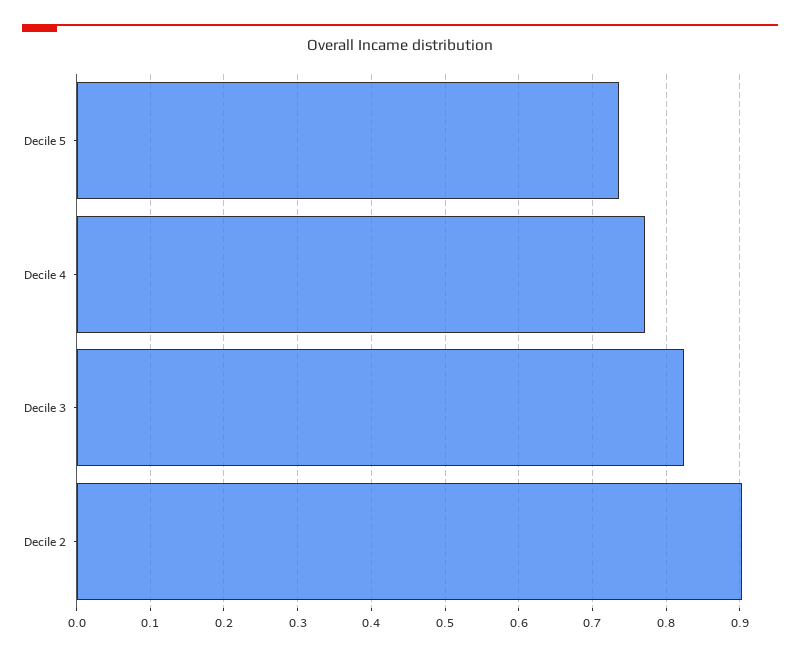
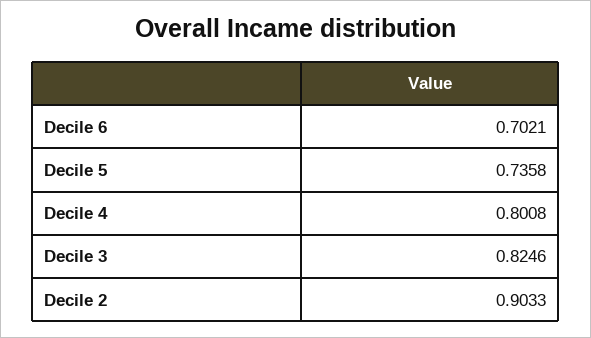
Decile 4: 0.77 -> 0.8008
Decile 6: none -> 0.7021

